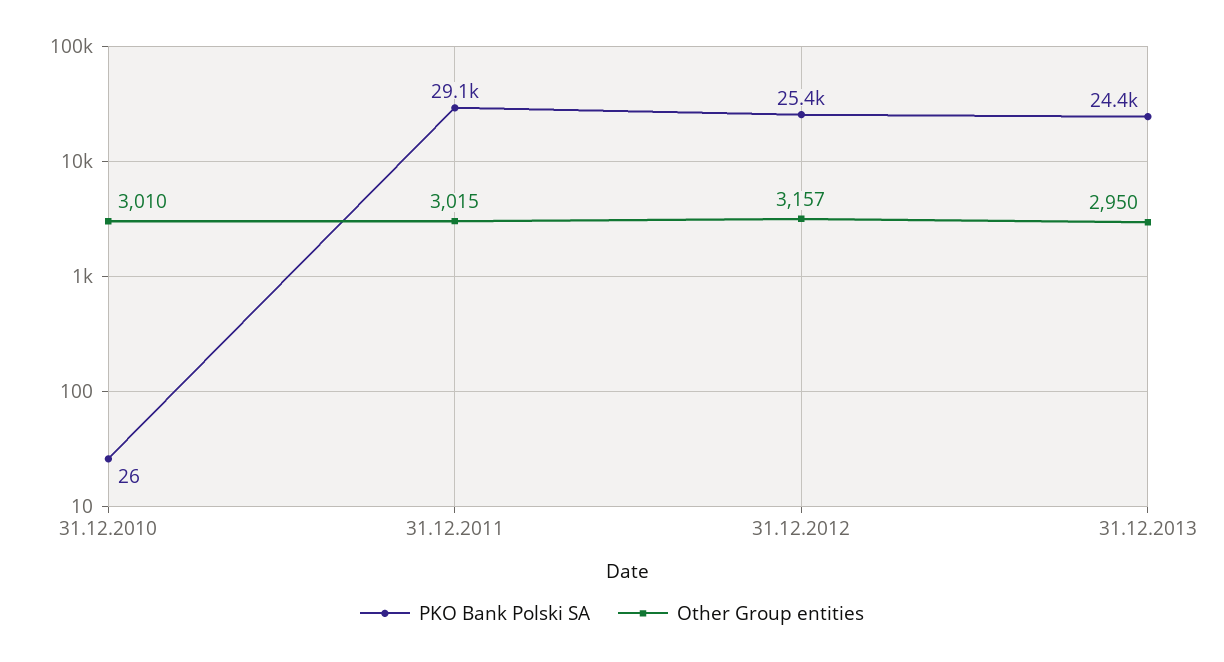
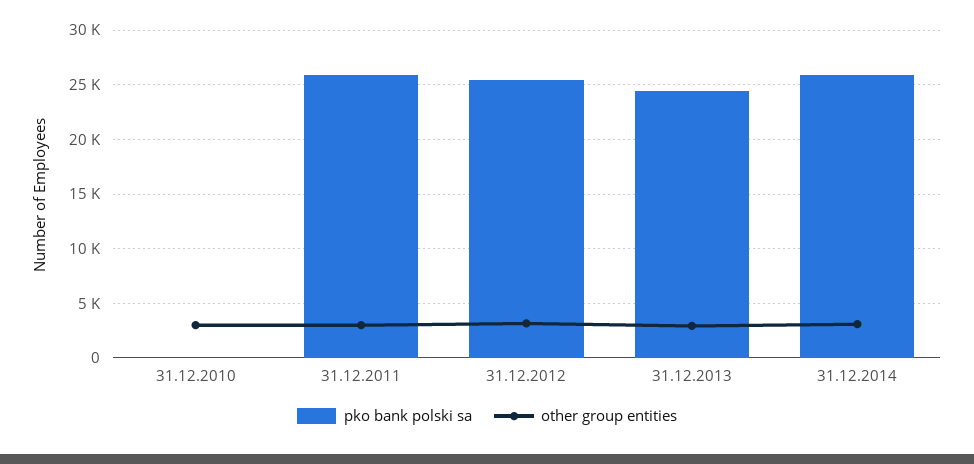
PKO Bank Polski SA, 31.12.2011: 29100 -> 26000
PKO Bank Polski SA, 31.12.2014: none -> 26000
Other Group entities, 31.12.2014: none -> 3000

